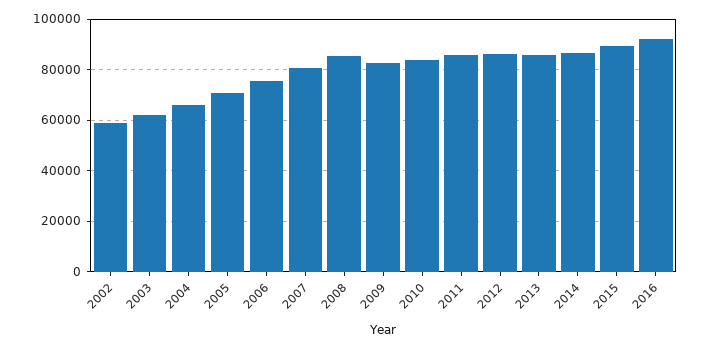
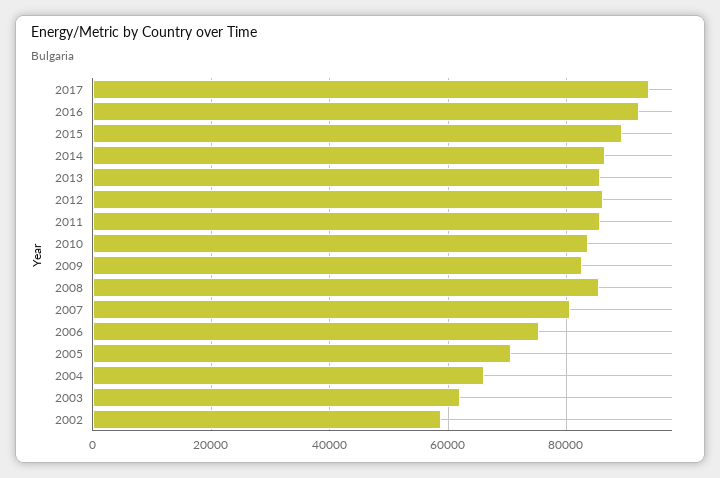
2017: none -> 94000

